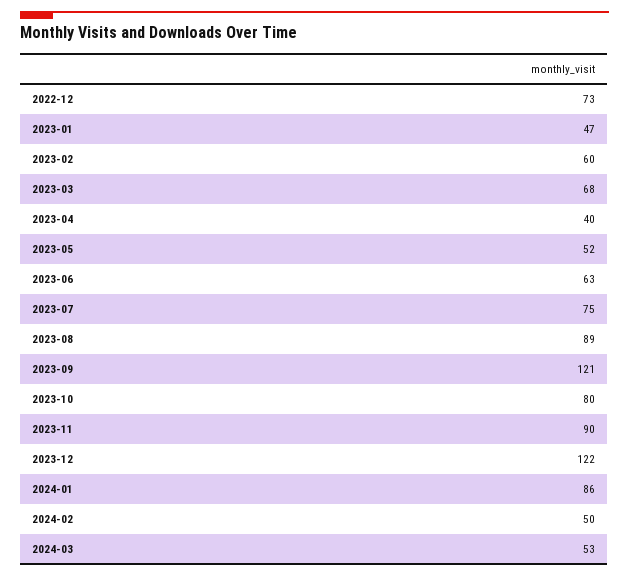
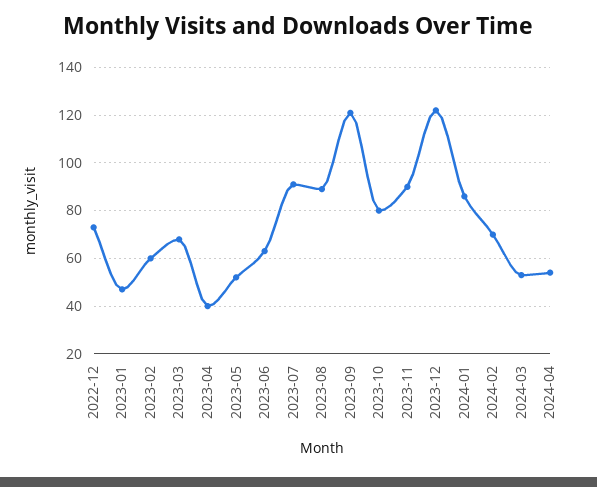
2023-07: 75 -> 90
2024-02: 50 -> 70
2024-04: none -> 55

